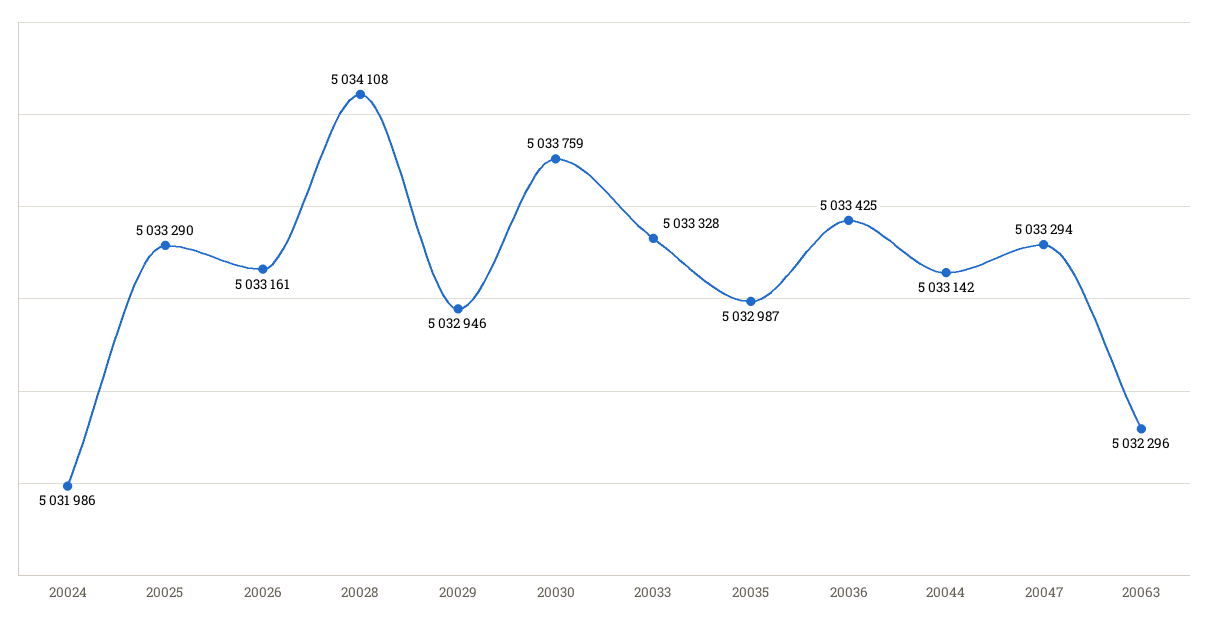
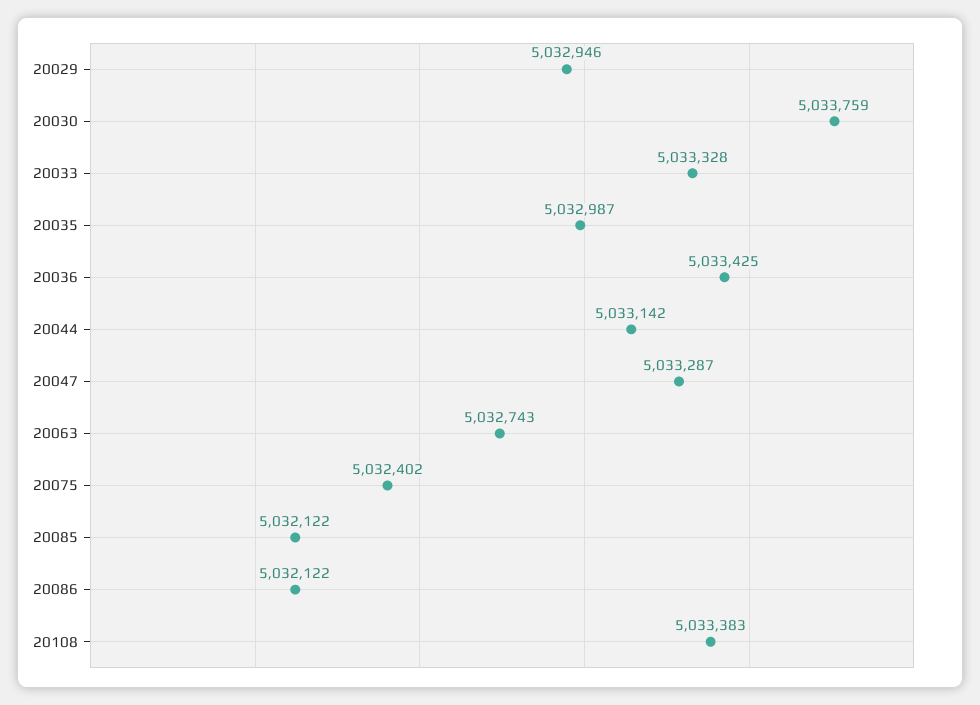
20024: 5031986 -> none
20025: 5033290 -> none
20026: 5033161 -> none
20028: 5034108 -> none
20047: 5033294 -> 5033287
20063: 5032296 -> 5032743
20075: none -> 5032402
20085: none -> 5032122
20086: none -> 5032122
20108: none -> 5033383

